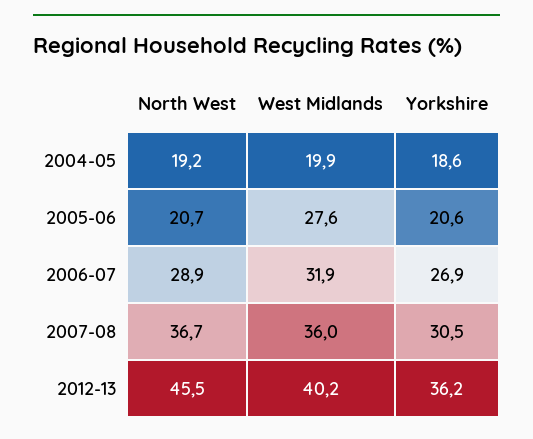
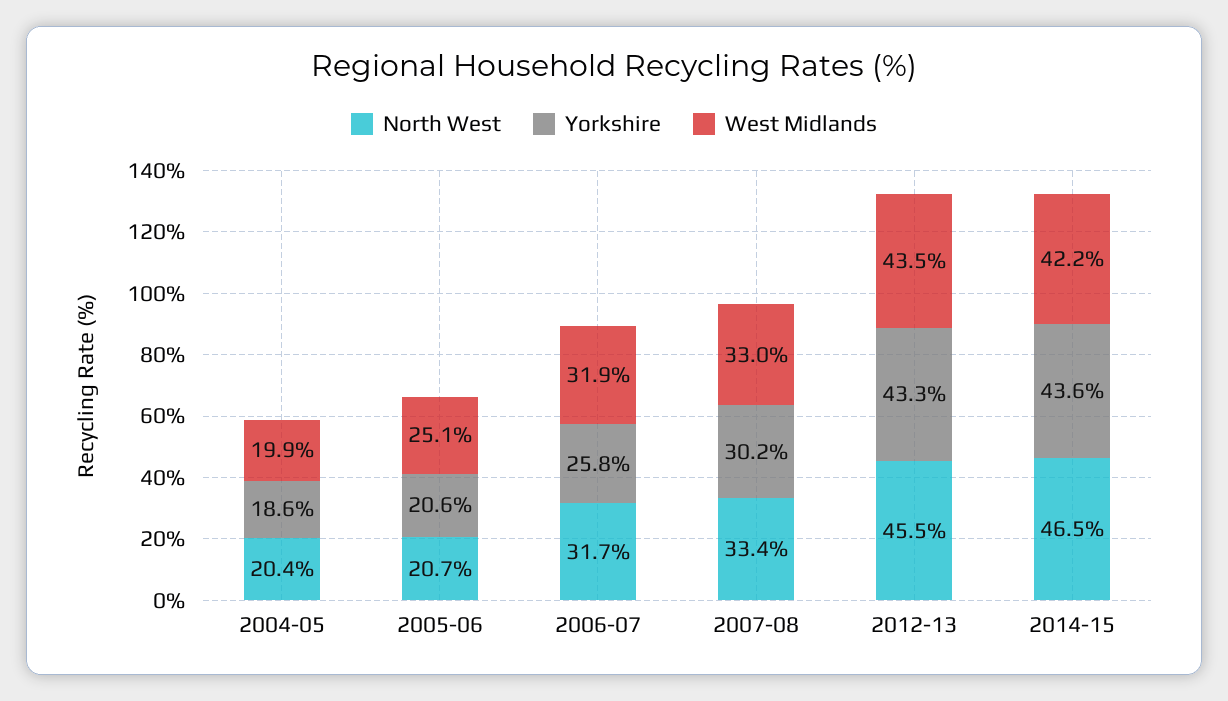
North West, 2004-05: 19.2 -> 20.4
West Midlands, 2005-06: 27.6 -> 25.1
North West, 2006-07: 28.9 -> 31.7
Yorkshire, 2006-07: 26.9 -> 25.8
North West, 2007-08: 36.7 -> 33.4
West Midlands, 2007-08: 36 -> 33
Yorkshire, 2007-08: 30.5 -> 30.2
West Midlands, 2012-13: 40.2 -> 43.5
Yorkshire, 2012-13: 36.2 -> 43.3
North West, 2014-15: none -> 46.5
Yorkshire, 2014-15: none -> 43.6
West Midlands, 2014-15: none -> 42.2

